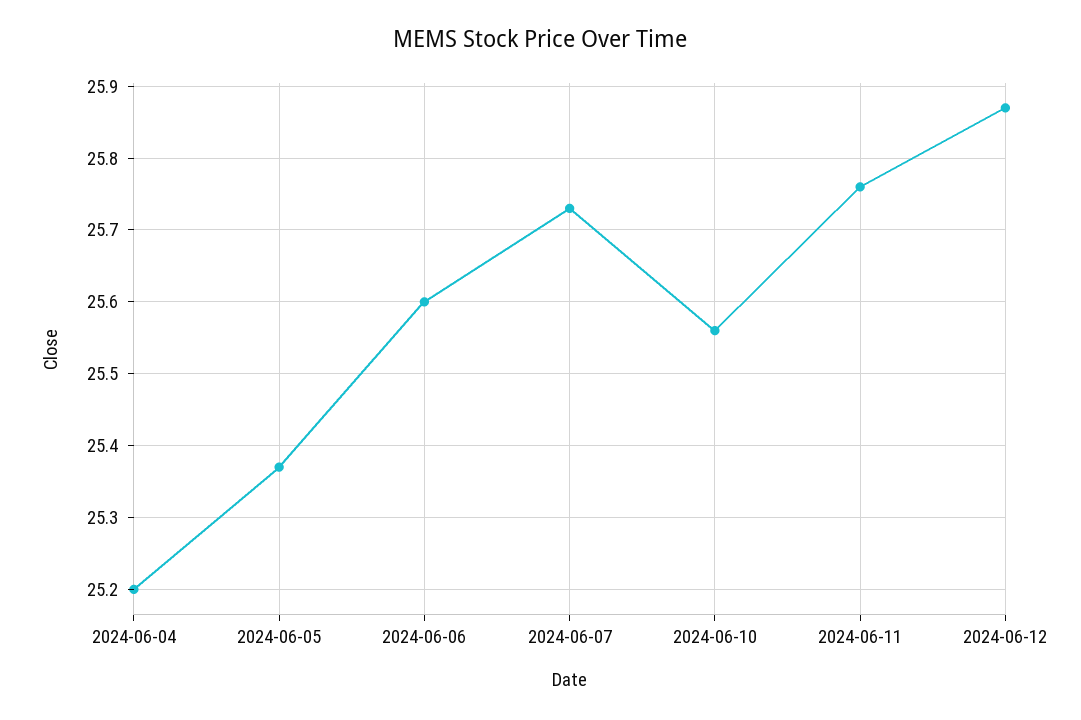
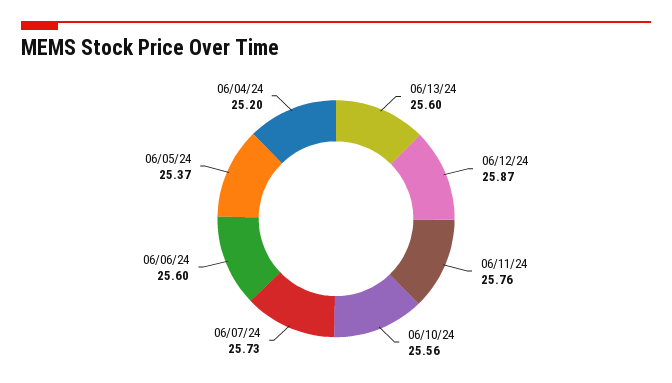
06/13/24: none -> 25.6

